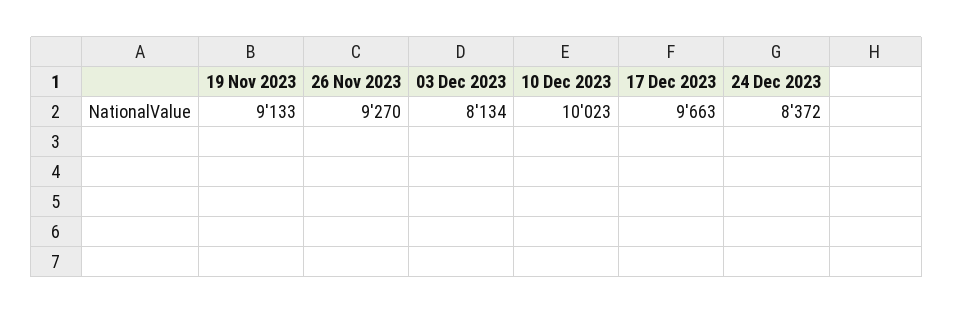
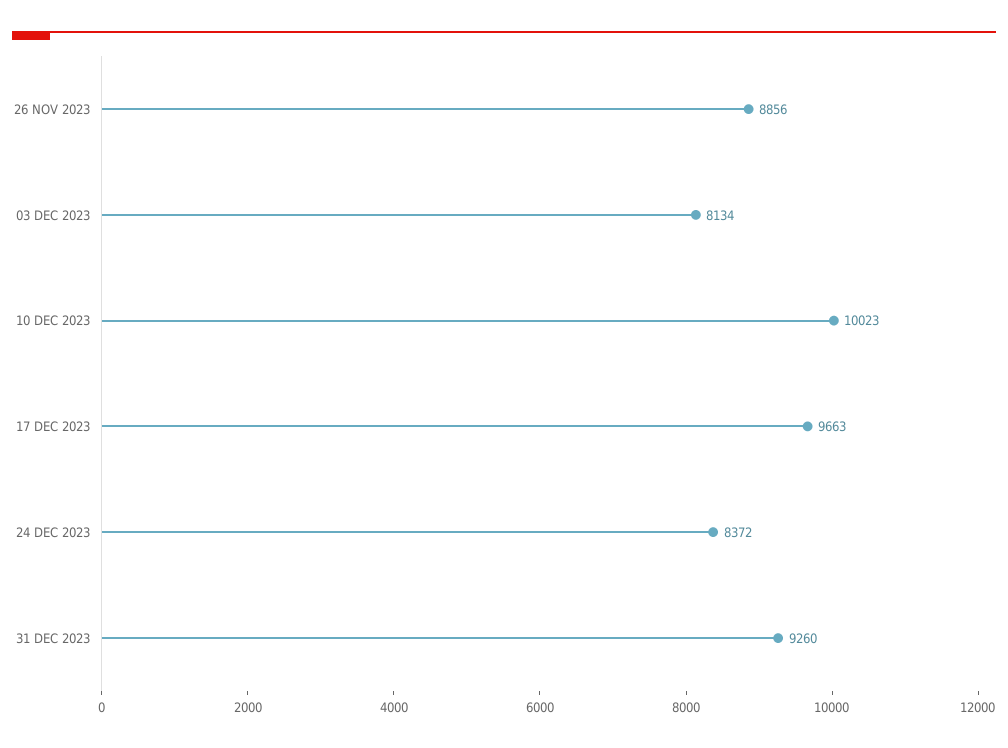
19 Nov 2023: 9133 -> none
26 Nov 2023: 9270 -> 8856
31 DEC 2023: none -> 9260

